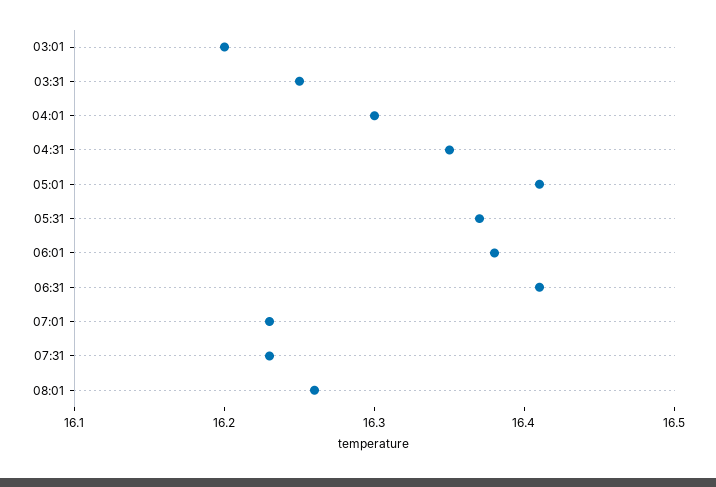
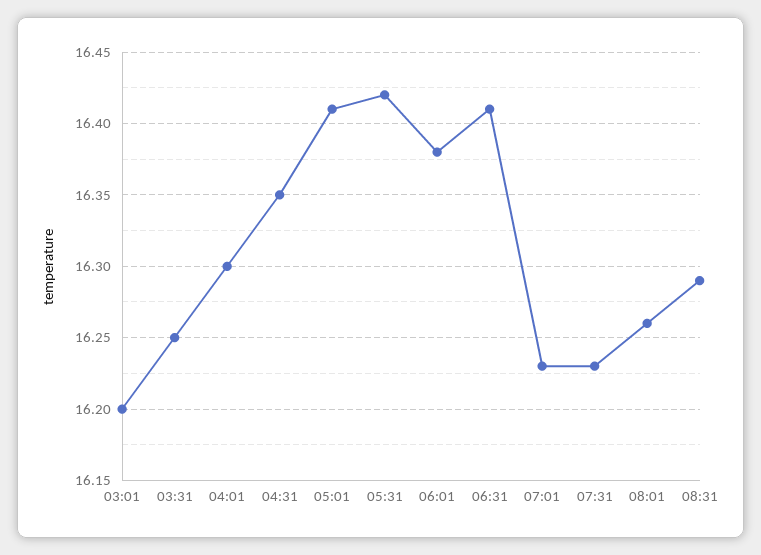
05:31: 16.37 -> 16.42
08:31: none -> 16.29

